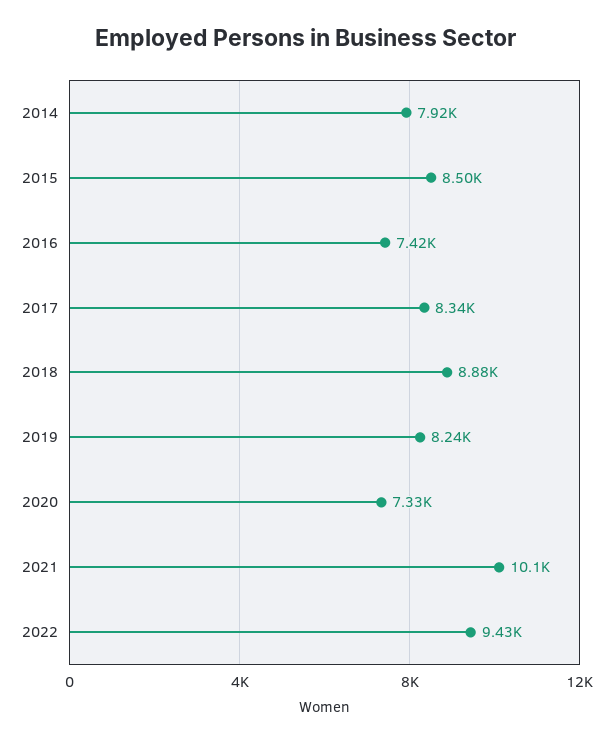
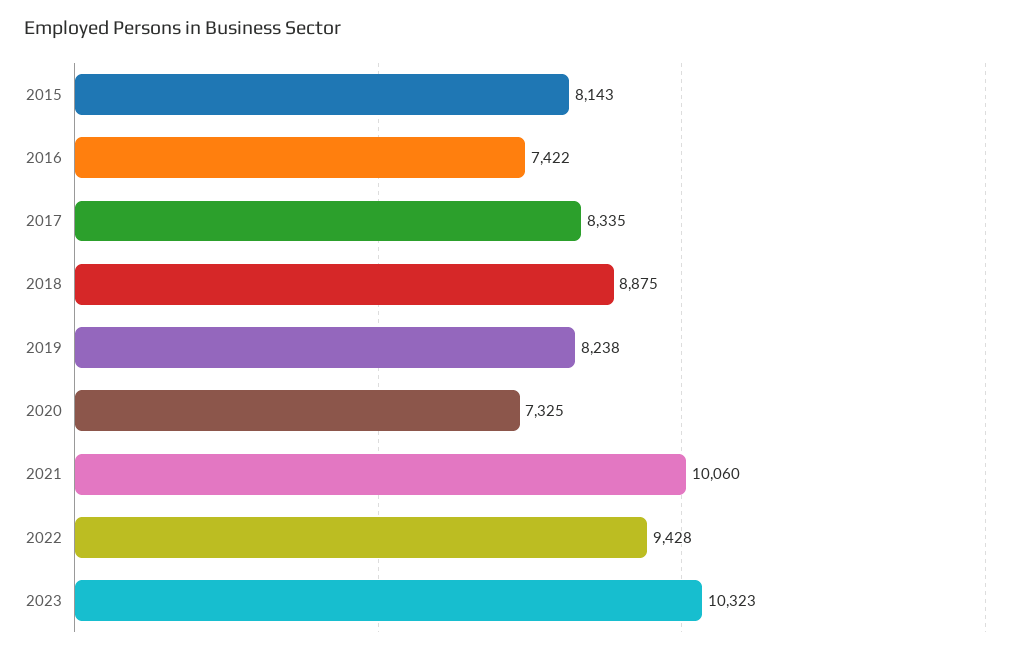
2014: 7920 -> none
2015: 8500 -> 8143
2023: none -> 10323

